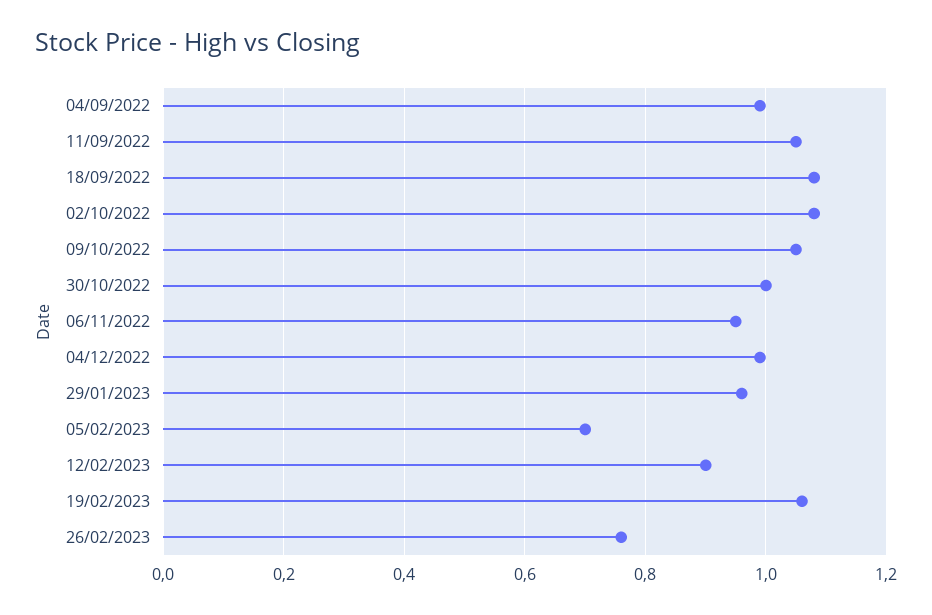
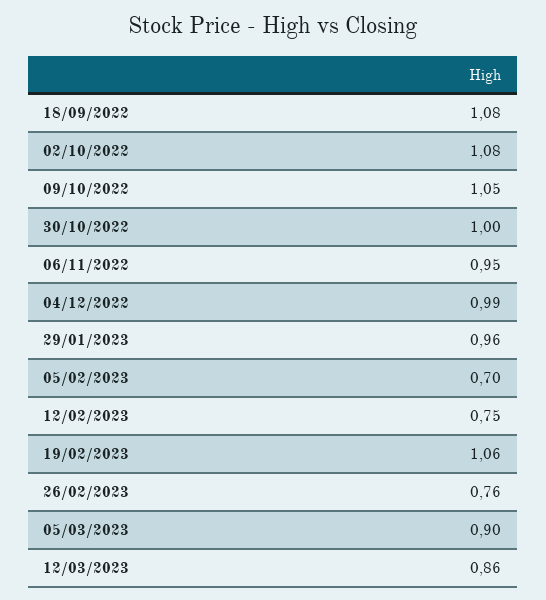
04/09/2022: 1 -> none
11/09/2022: 1.05 -> none
12/02/2023: 0.9 -> 0.75
05/03/2023: none -> 0.9
12/03/2023: none -> 0.86

